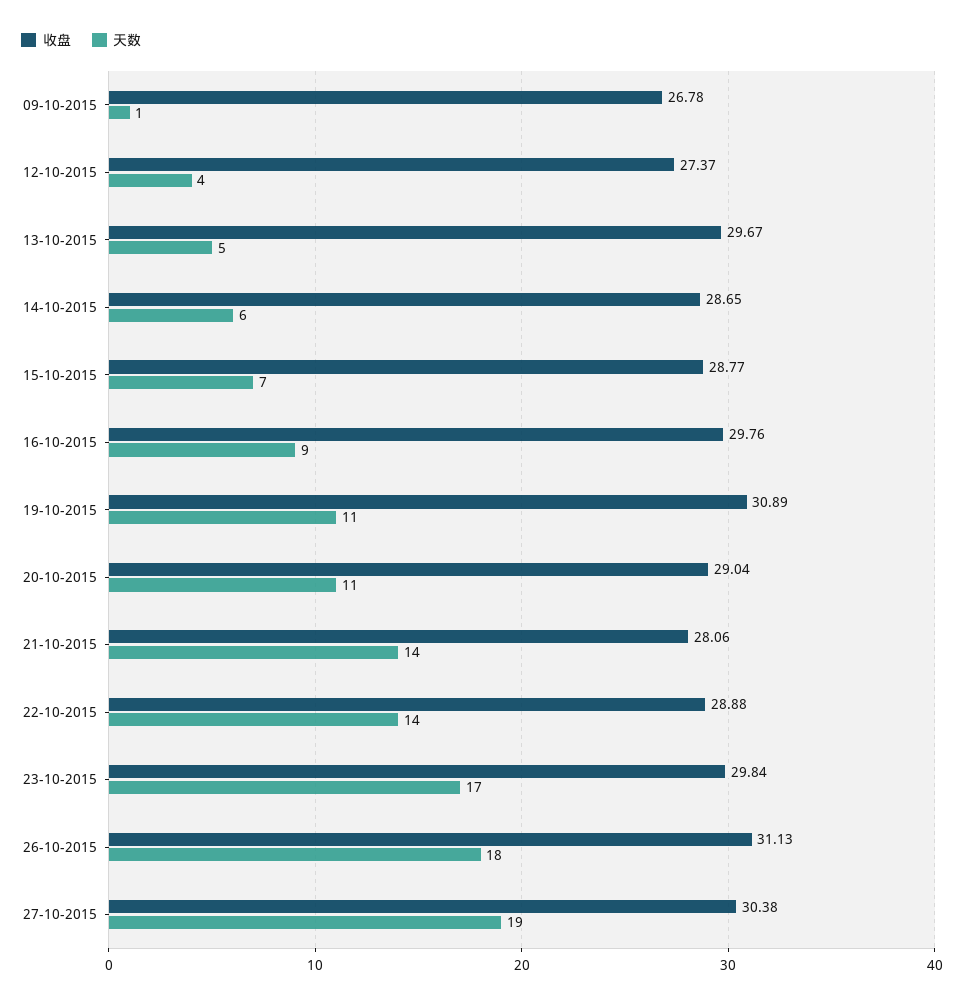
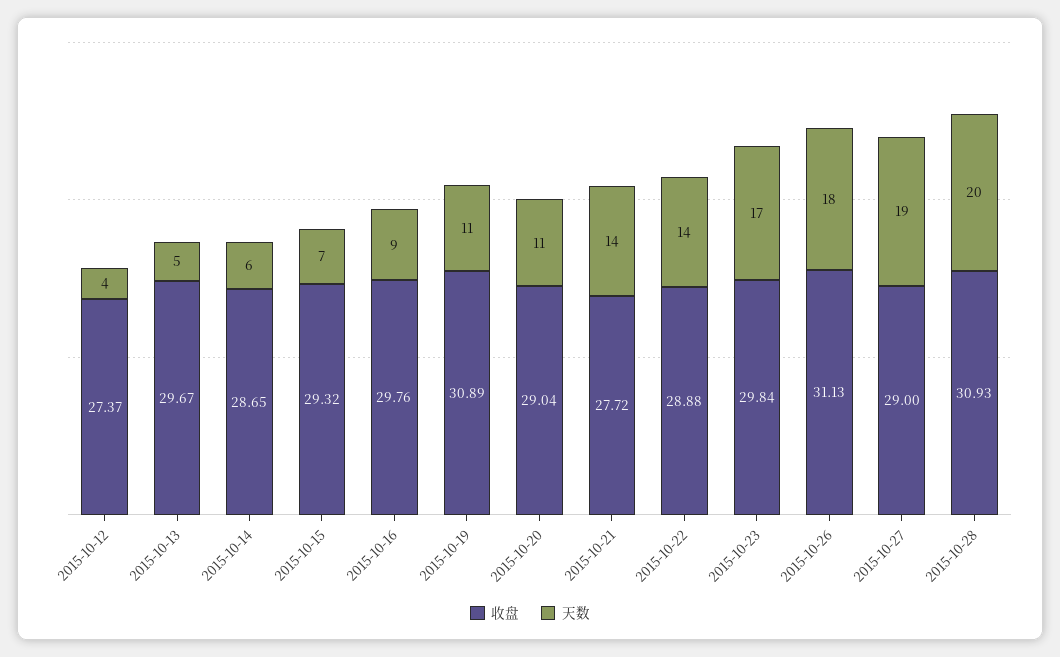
收盘, 09-10-2015: 26.78 -> none
天数, 09-10-2015: 1 -> none
收盘, 15-10-2015: 28.77 -> 29.32
收盘, 21-10-2015: 28.06 -> 27.72
收盘, 27-10-2015: 30.38 -> 29
收盘, 2015-10-28: none -> 30.93
天数, 2015-10-28: none -> 20

